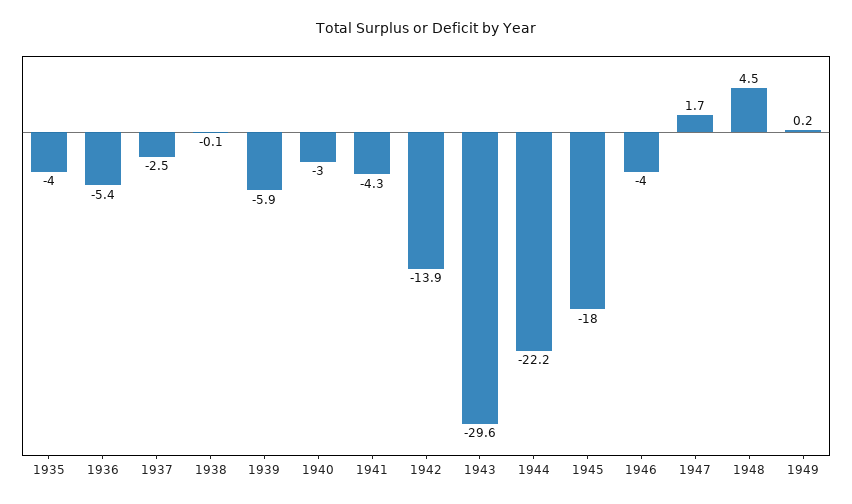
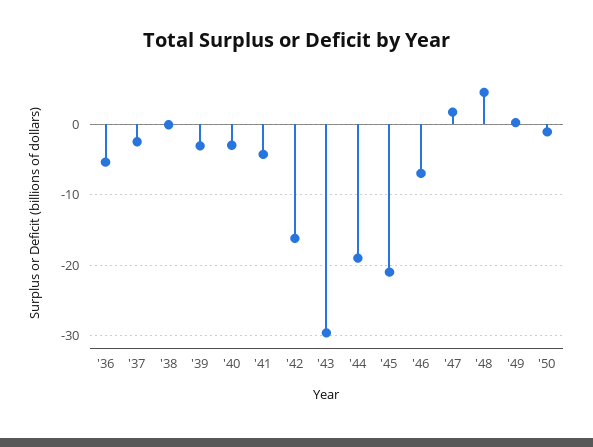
1935: -4 -> none
1939: -5.9 -> -3
1942: -13.9 -> -16
1944: -22.2 -> -19
1945: -18 -> -21
1946: -4 -> -7
'50: none -> -1

